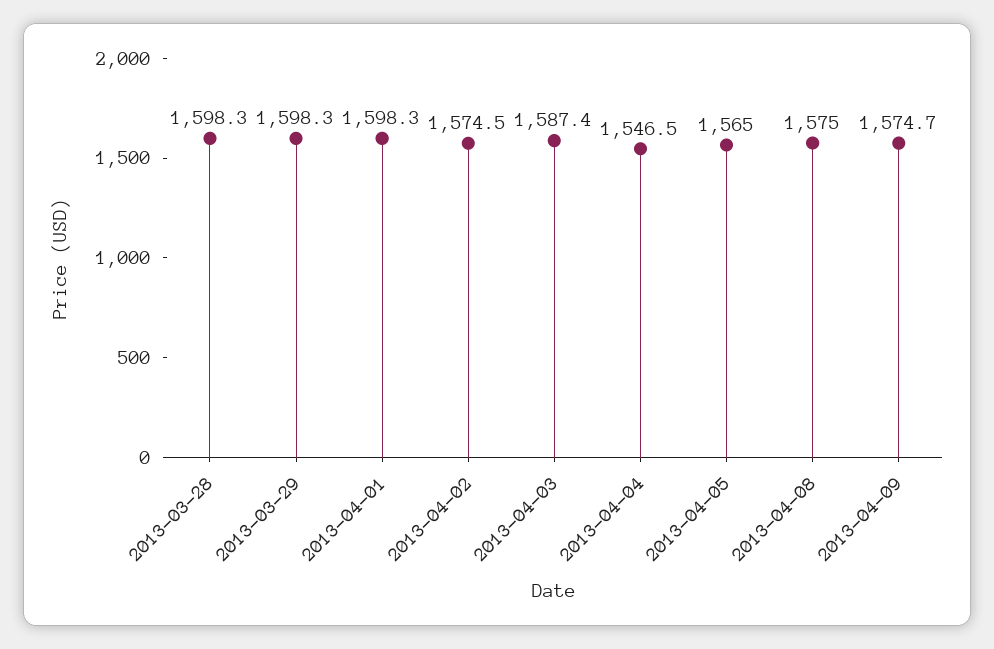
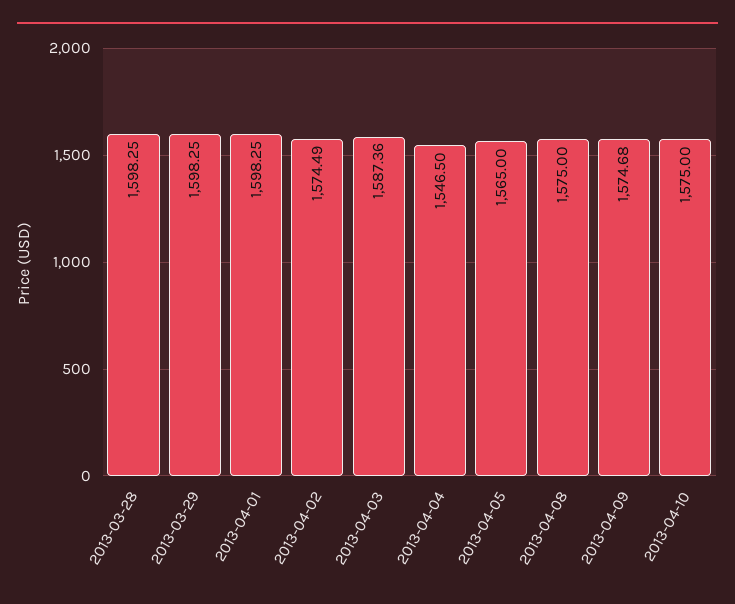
2013-04-10: none -> 1575

